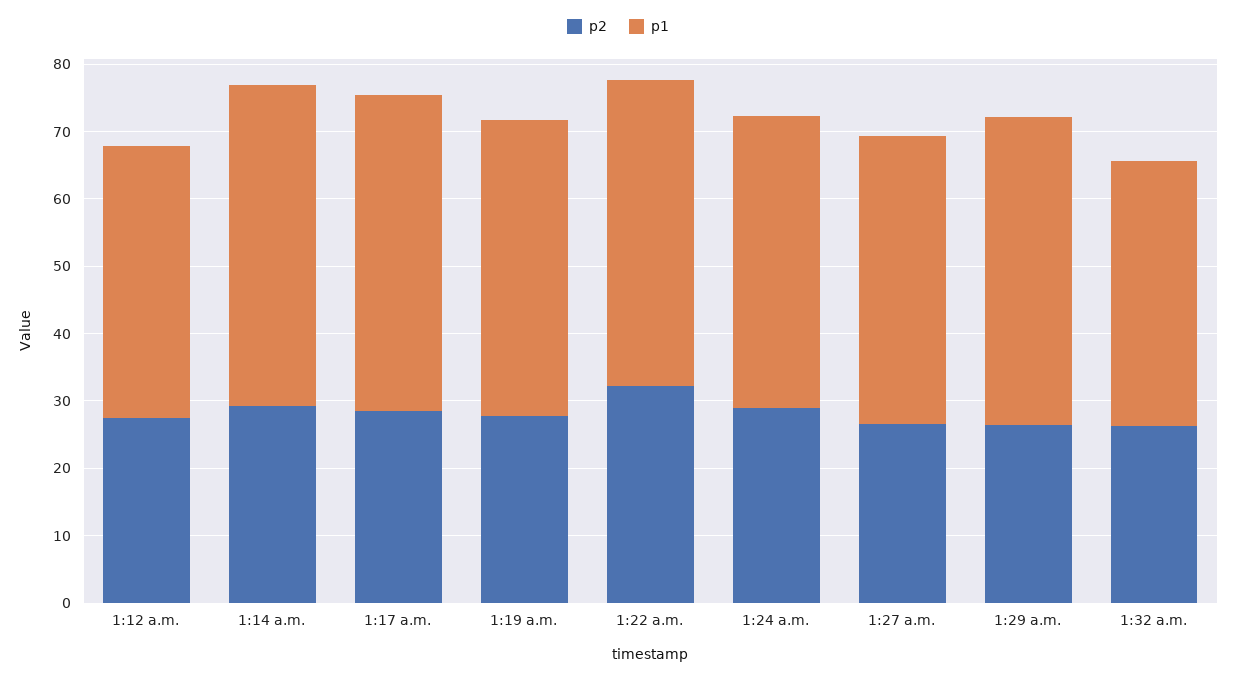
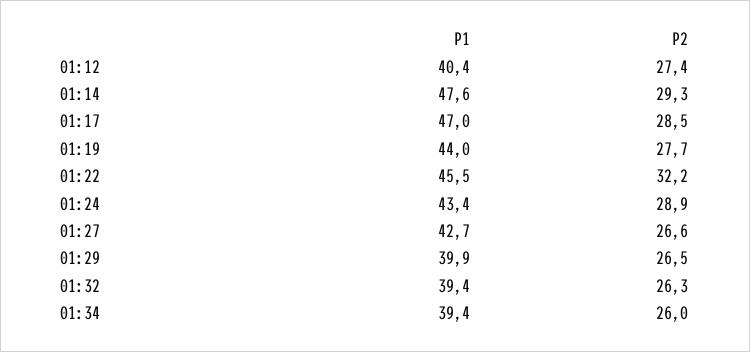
p1, 1:29 a.m.: 46 -> 39.9
p1, 01:34: none -> 39.4
p2, 01:34: none -> 26

